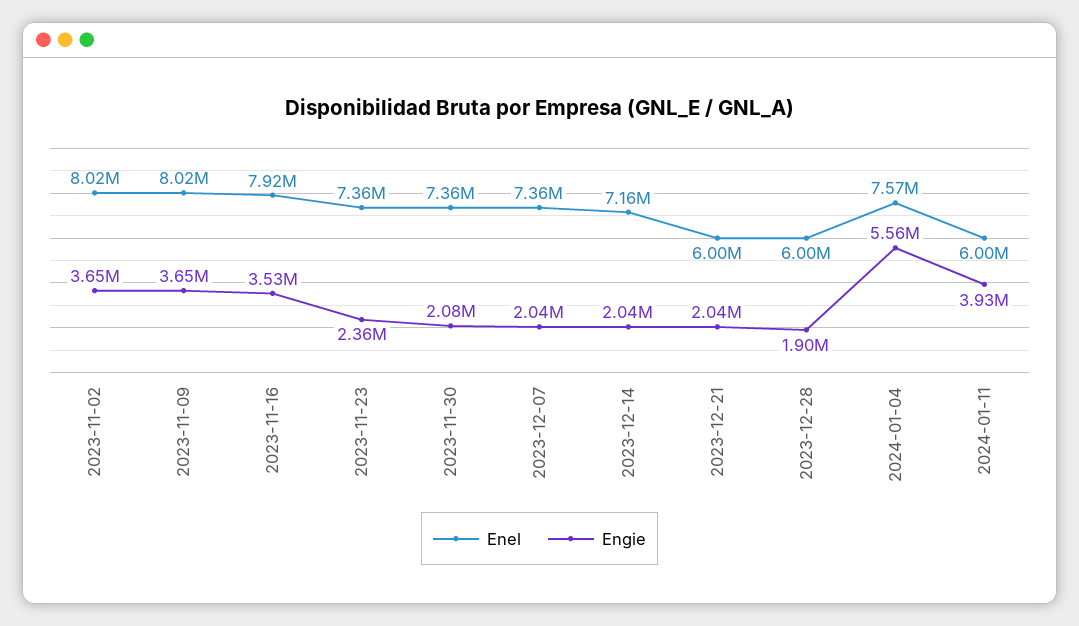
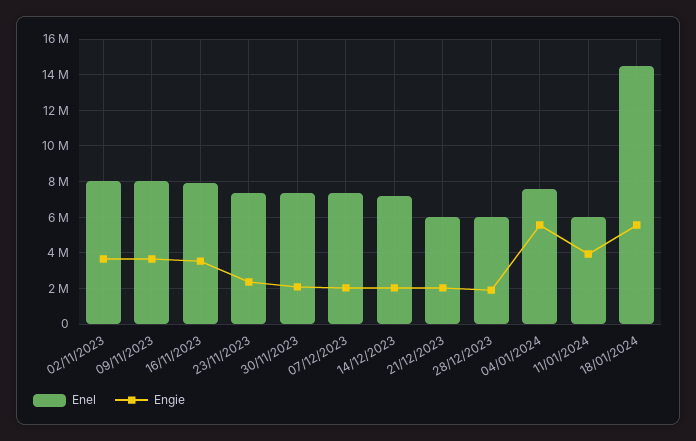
Enel, 18/01/2024: none -> 14500000
Engie, 18/01/2024: none -> 5500000

